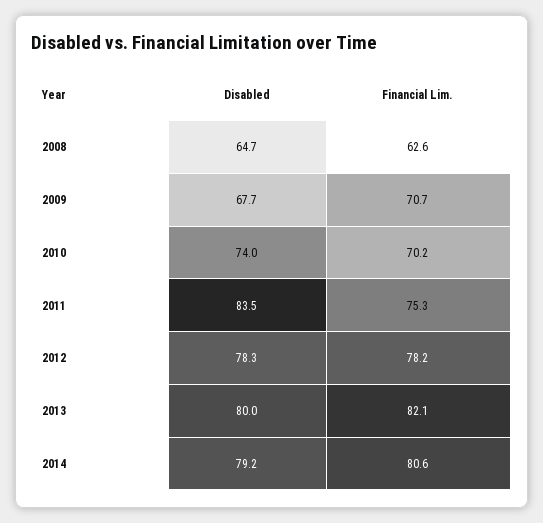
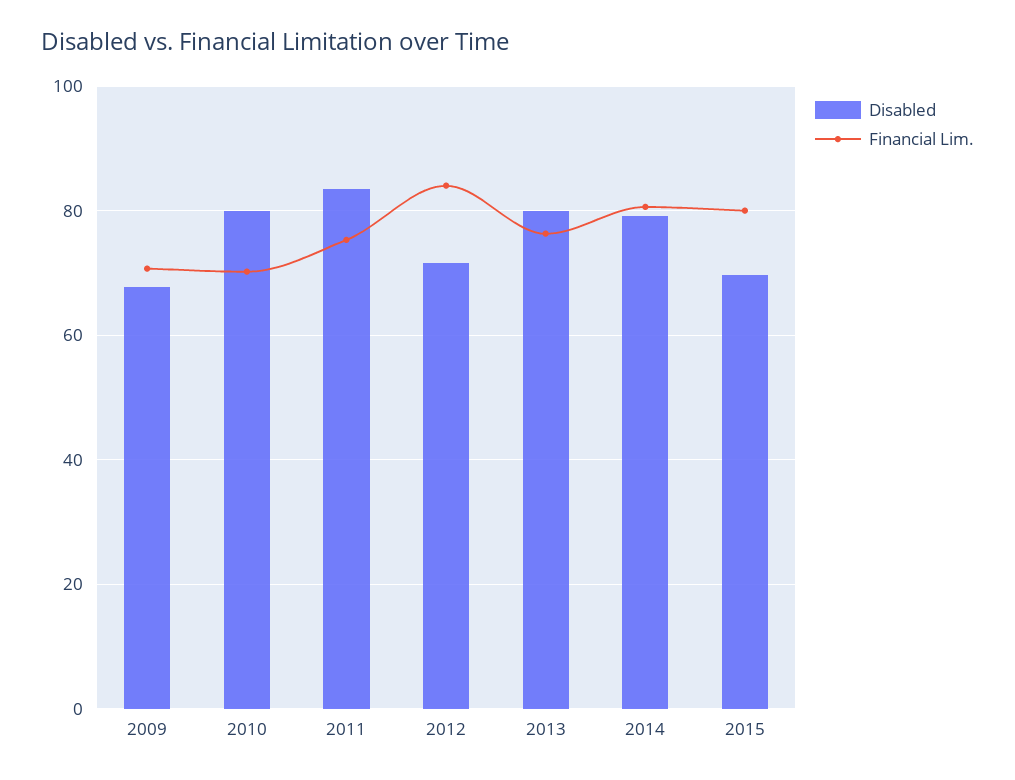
Disabled, 2008: 64.7 -> none
Financial Lim., 2008: 62.6 -> none
Disabled, 2010: 74 -> 80
Disabled, 2012: 78.3 -> 72
Financial Lim., 2012: 78.2 -> 84
Financial Lim., 2013: 82.1 -> 76
Disabled, 2015: none -> 70
Financial Lim., 2015: none -> 80

